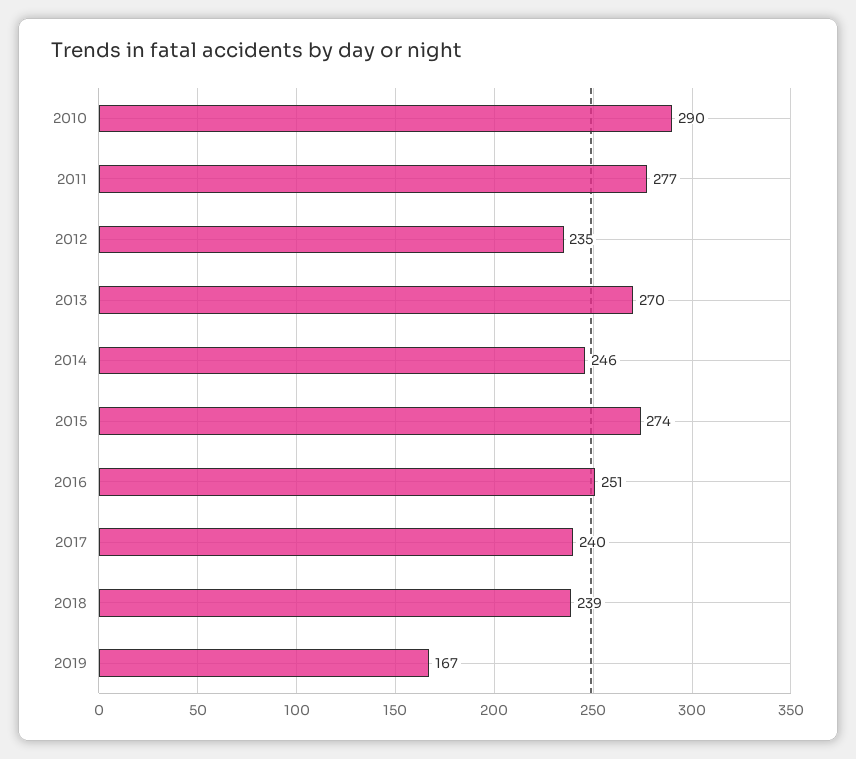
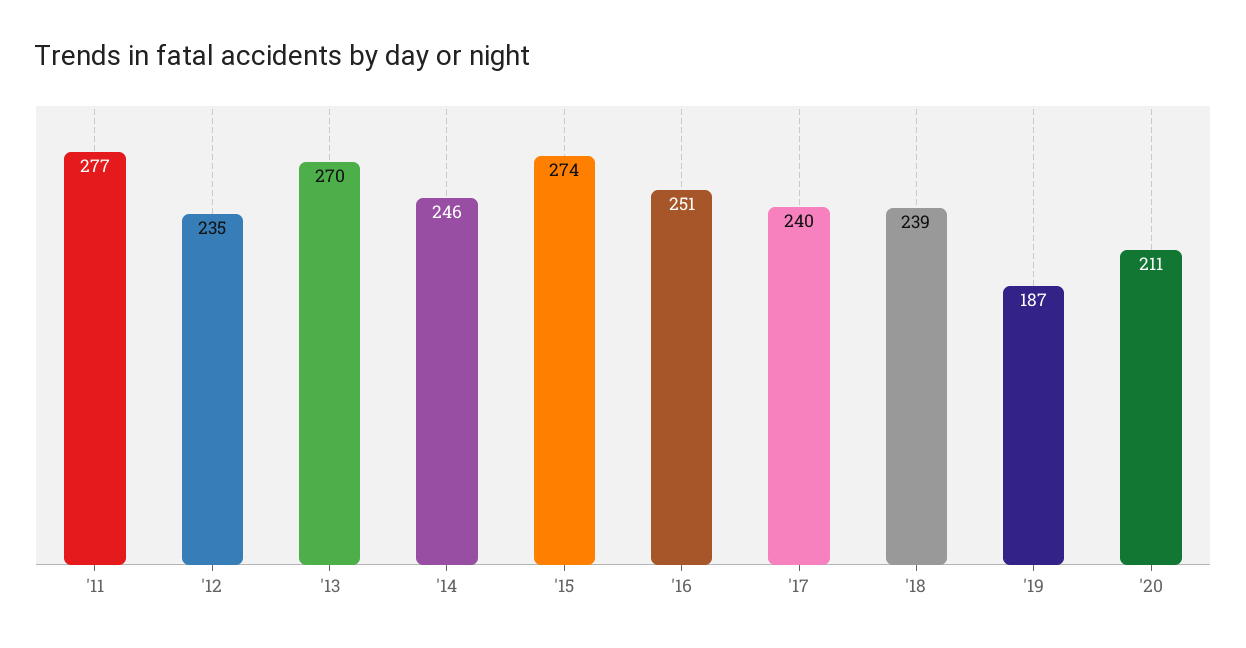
2010: 290 -> none
2019: 167 -> 187
'20: none -> 211

